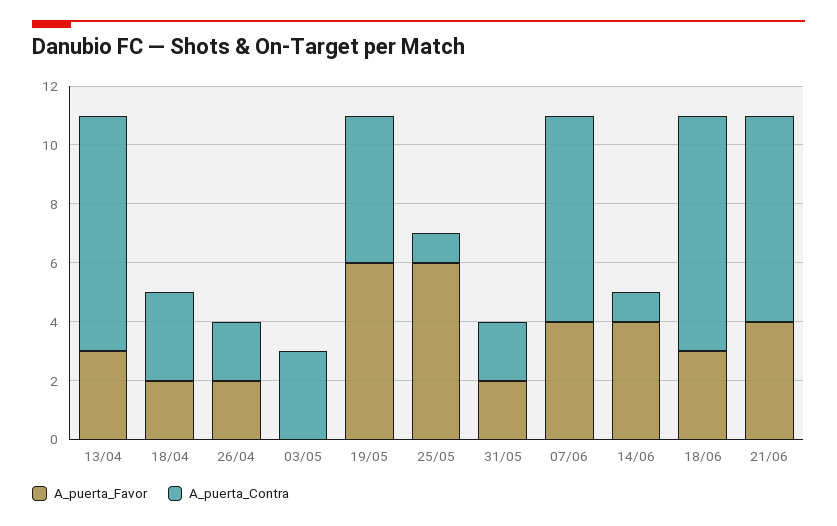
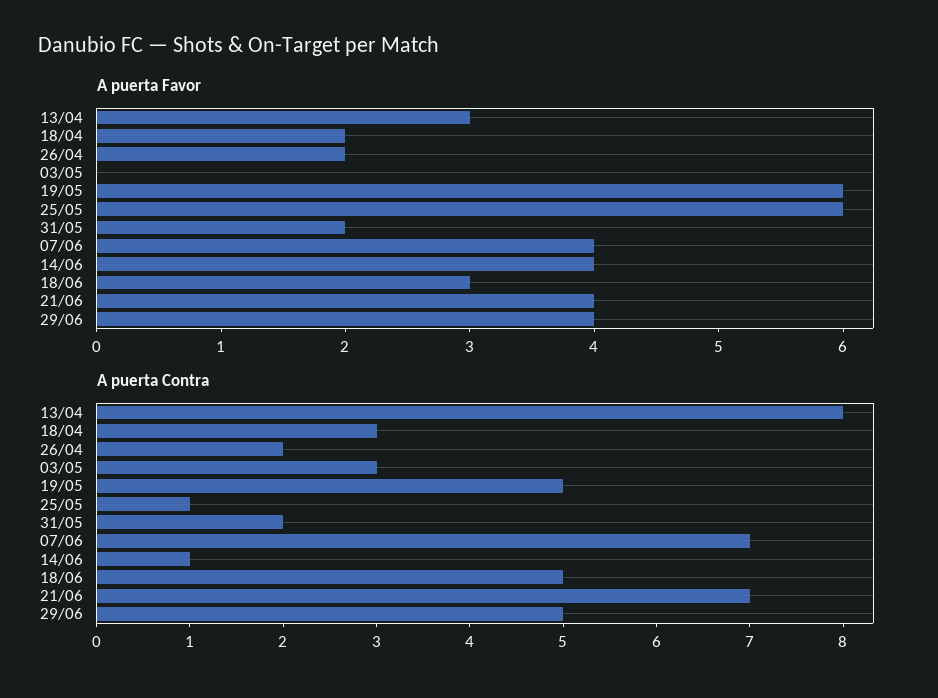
A_puerta_Contra, 18/06: 8 -> 5
A_puerta_Favor, 29/06: none -> 4
A_puerta_Contra, 29/06: none -> 5

